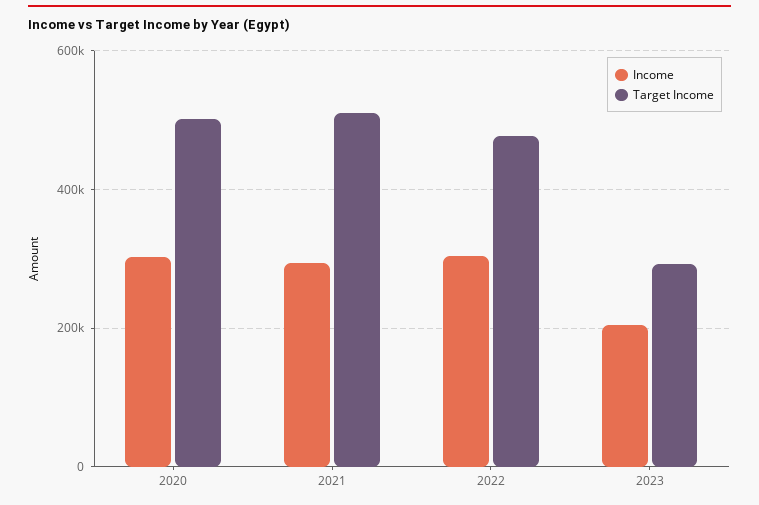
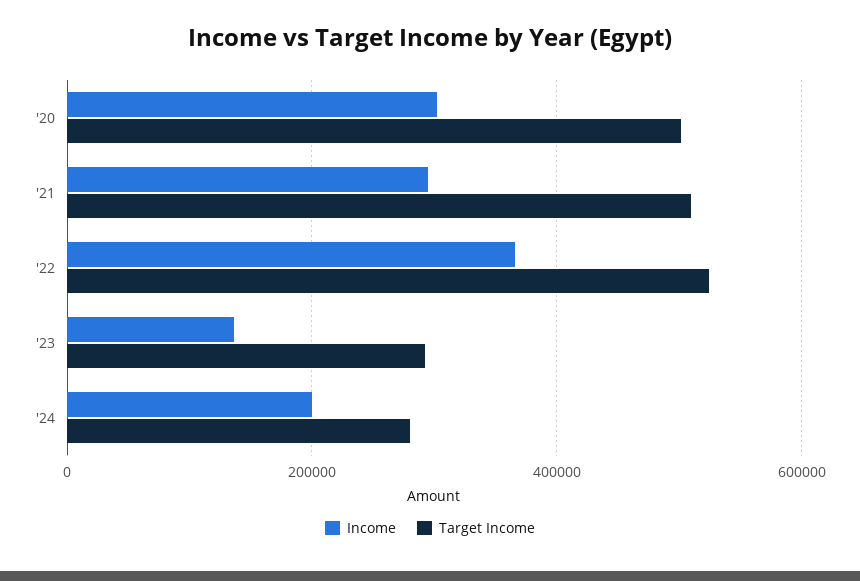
Income, 2022: 300000 -> 360000
Target Income, 2022: 480000 -> 520000
Income, 2023: 200000 -> 140000
Income, '24: none -> 200000
Target Income, '24: none -> 280000

